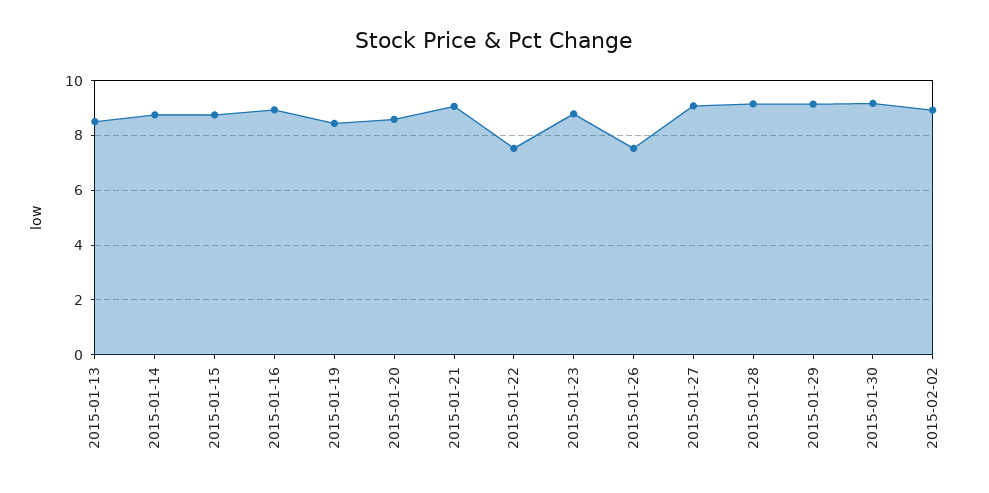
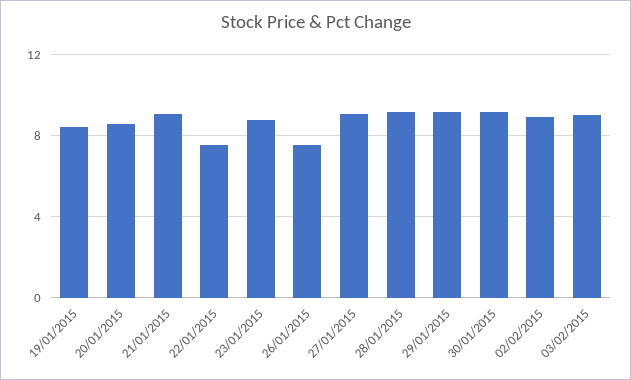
2015-01-13: 8.5 -> none
2015-01-14: 8.75 -> none
2015-01-15: 8.75 -> none
2015-01-16: 9 -> none
03/02/2015: none -> 9

